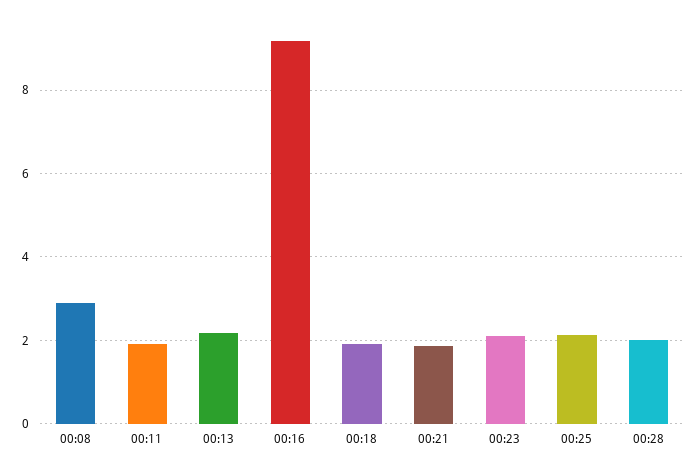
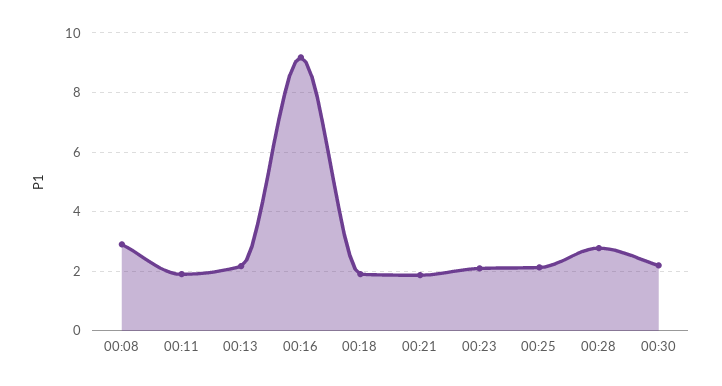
00:28: 2 -> 2.75
00:30: none -> 2.25

